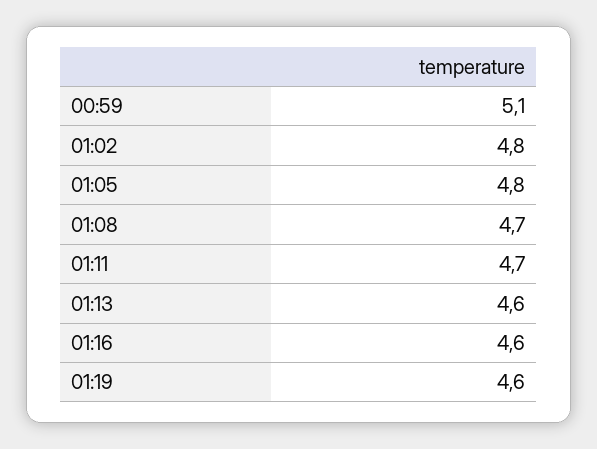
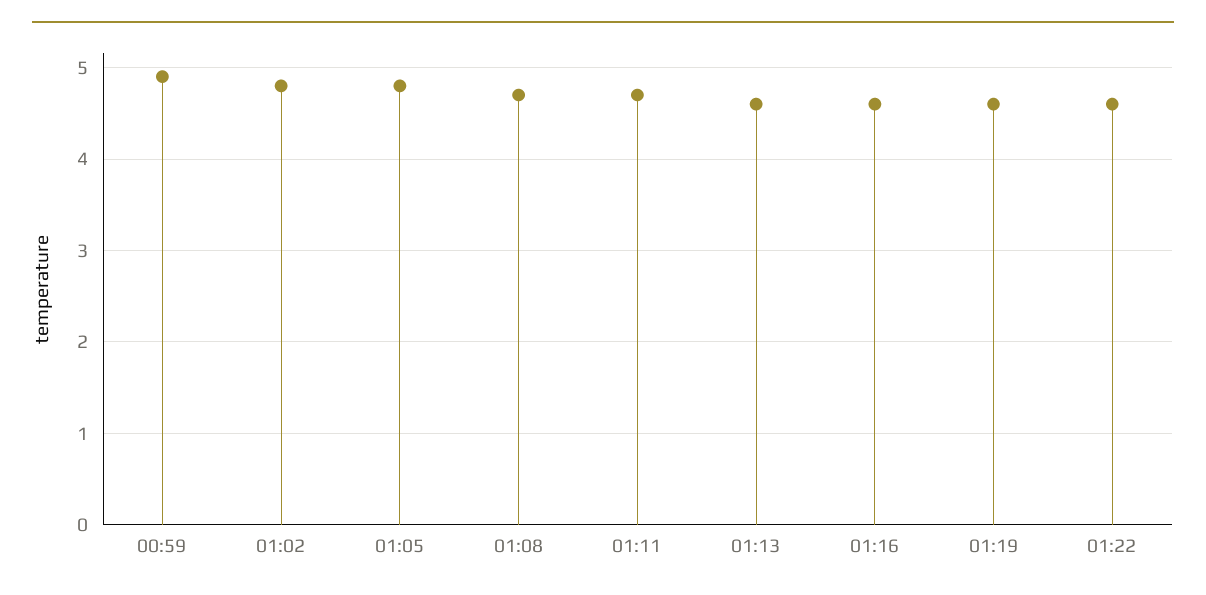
00:59: 5.1 -> 4.9
01:22: none -> 4.6

